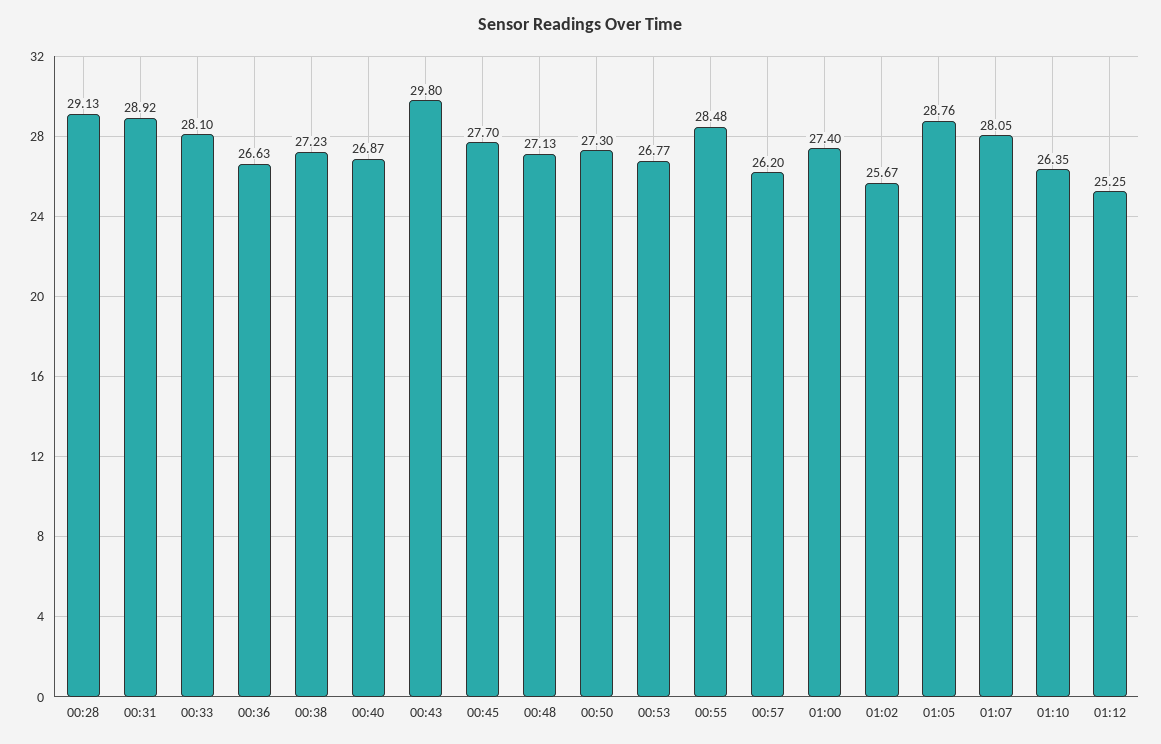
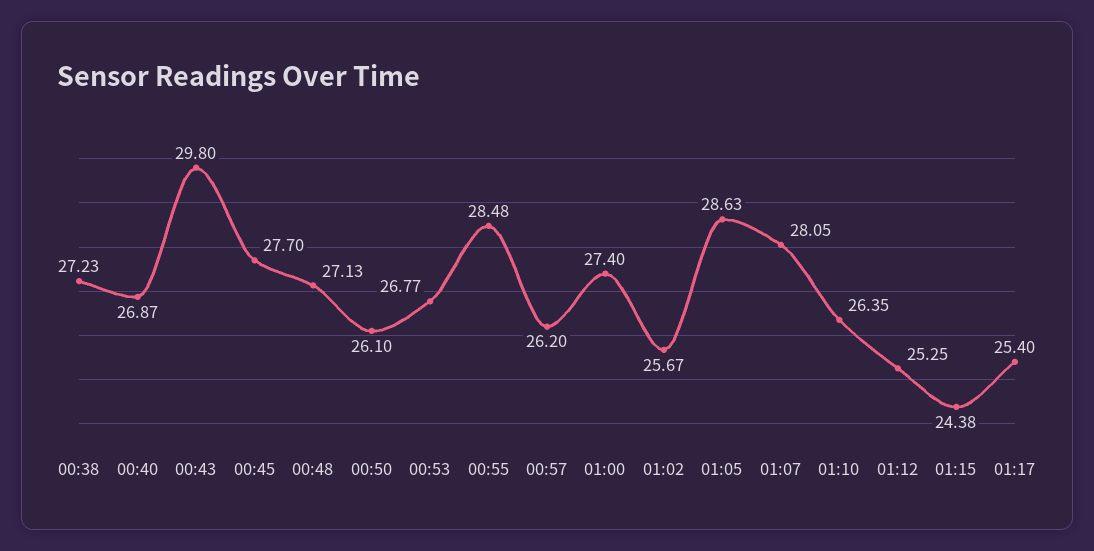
00:28: 29.13 -> none
00:31: 28.92 -> none
00:33: 28.1 -> none
00:36: 26.63 -> none
00:50: 27.3 -> 26.1
01:05: 28.76 -> 28.63
01:15: none -> 24.38
01:17: none -> 25.4

